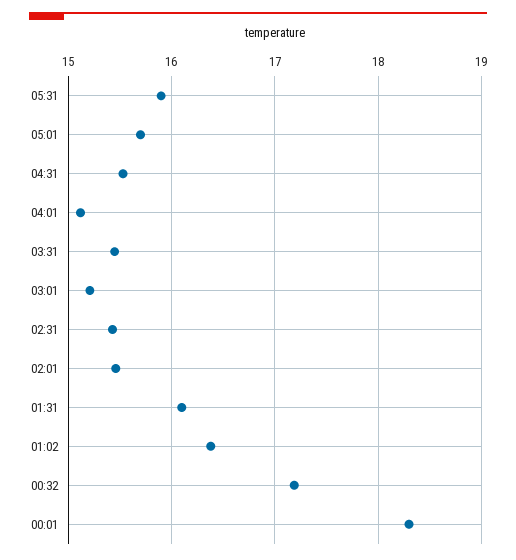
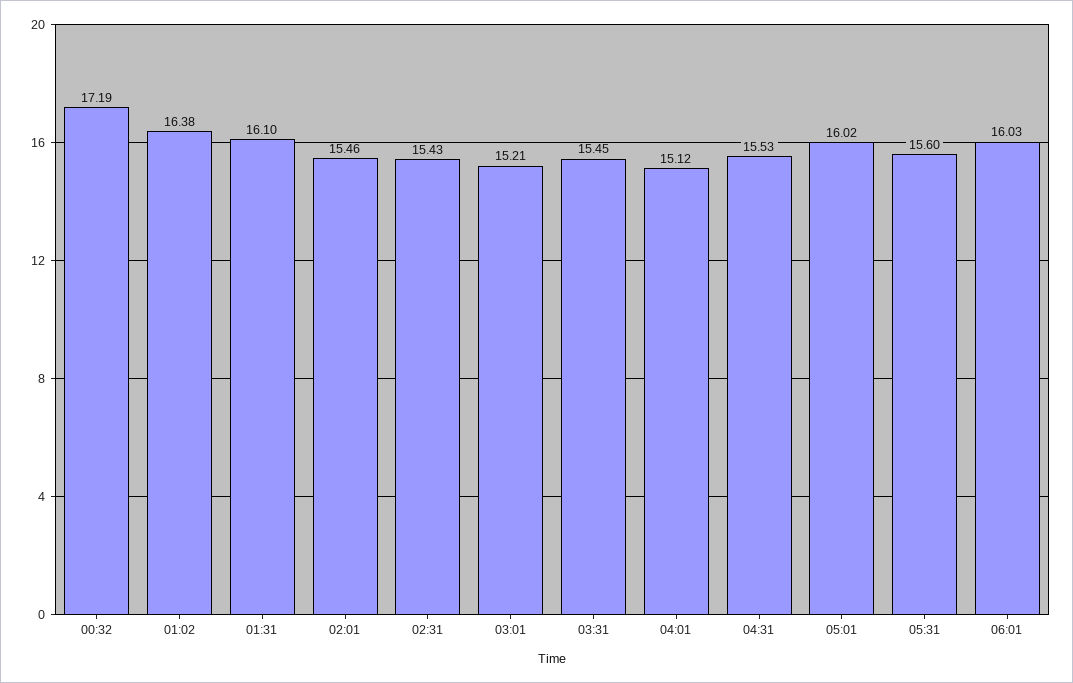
05:31: 15.9 -> 15.6
05:01: 15.7 -> 16.02
00:01: 18.3 -> none
06:01: none -> 16.03

